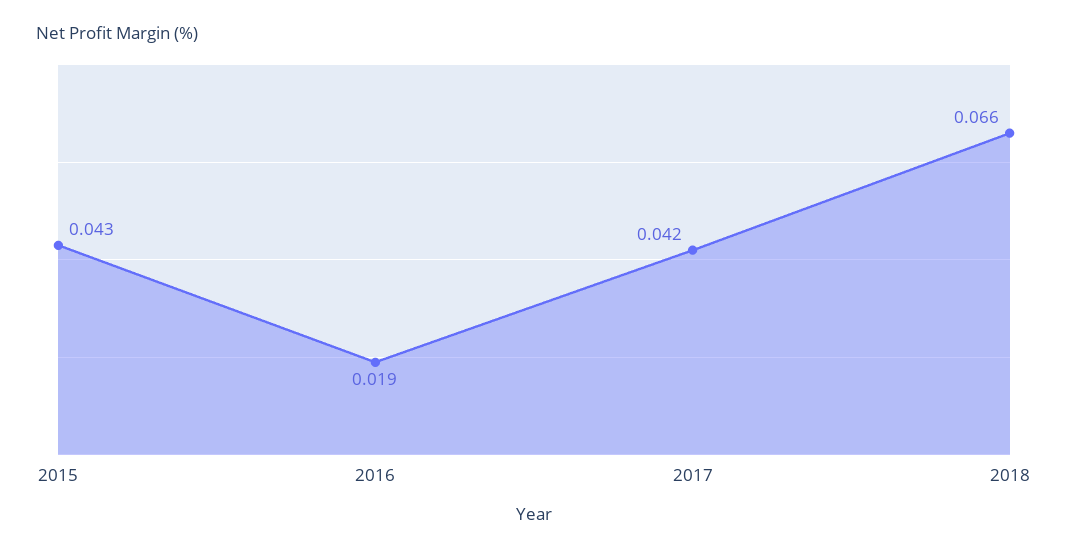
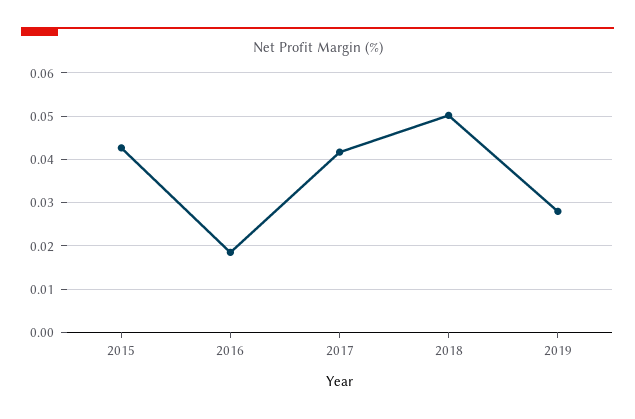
2018: 0.066 -> 0.05
2019: none -> 0.028

